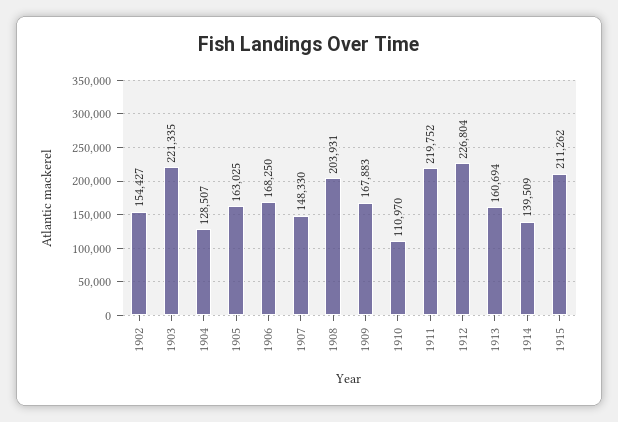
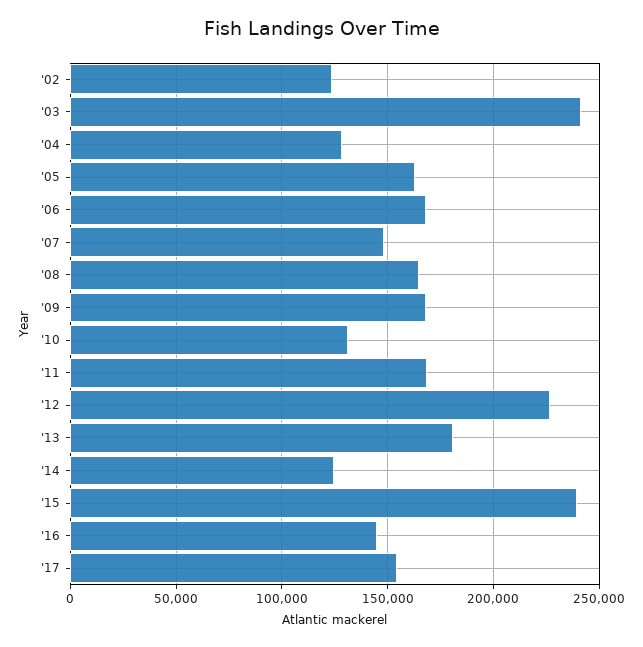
1902: 154427 -> 125000
1903: 221335 -> 240000
1908: 203931 -> 165000
1910: 110970 -> 130000
1911: 219752 -> 170000
1913: 160694 -> 180000
1914: 139509 -> 125000
1915: 211262 -> 240000
'16: none -> 145000
'17: none -> 155000

